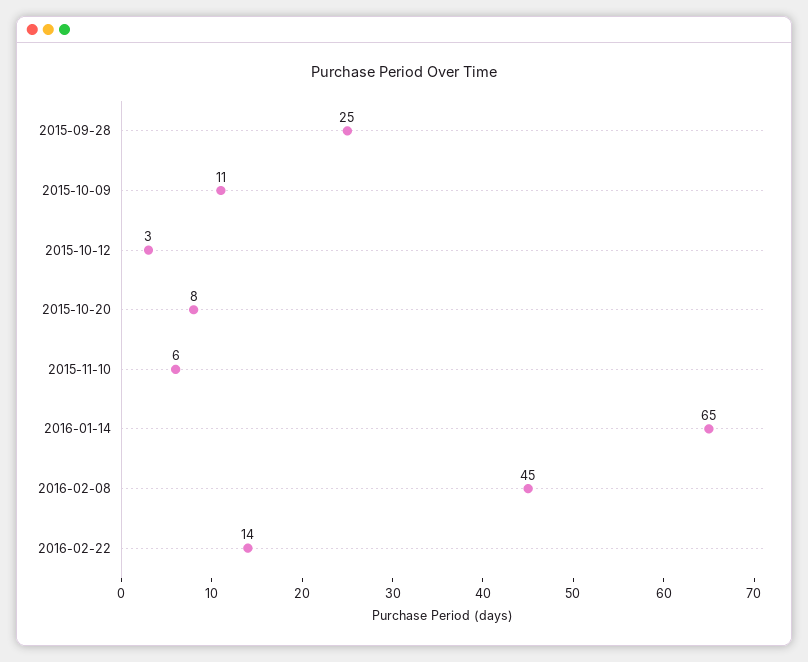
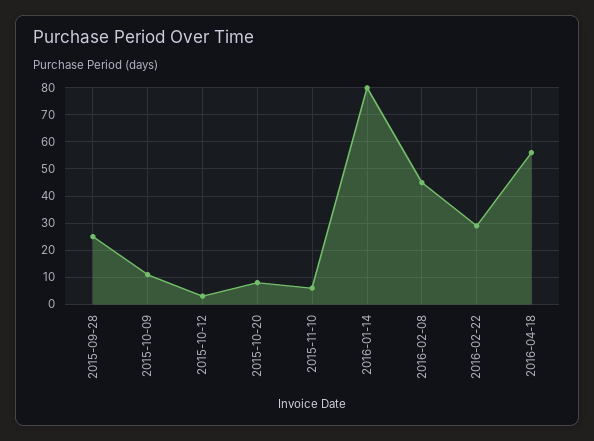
2016-01-14: 65 -> 80
2016-02-22: 14 -> 30
2016-04-18: none -> 55

